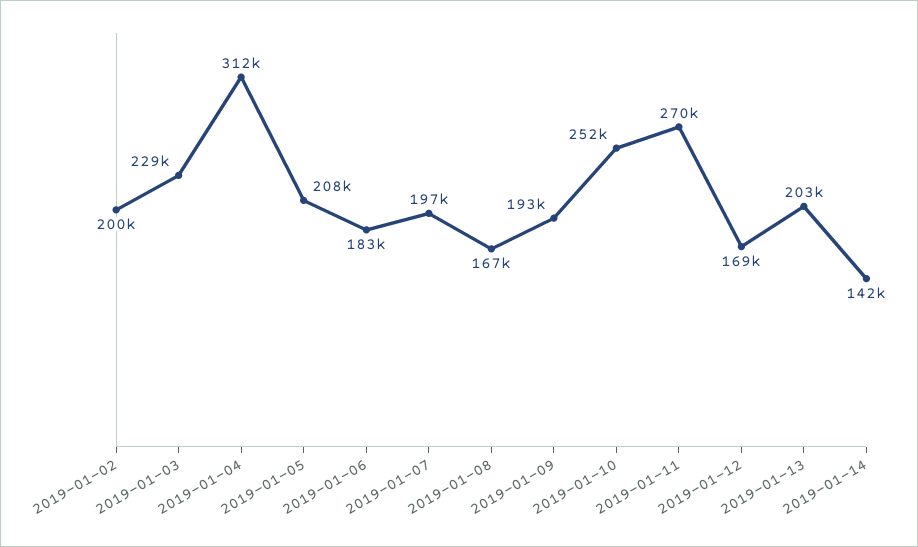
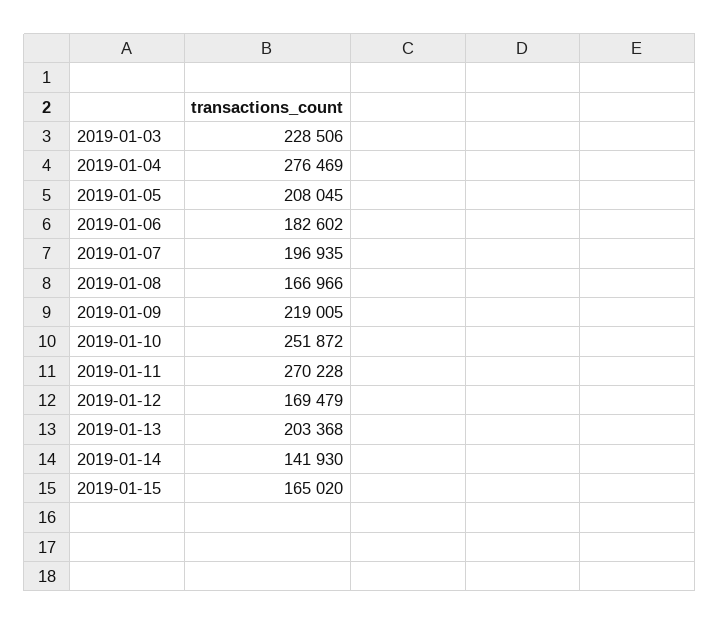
2019-01-02: 200000 -> none
2019-01-04: 312000 -> 276469
2019-01-09: 193000 -> 219005
2019-01-15: none -> 165020

